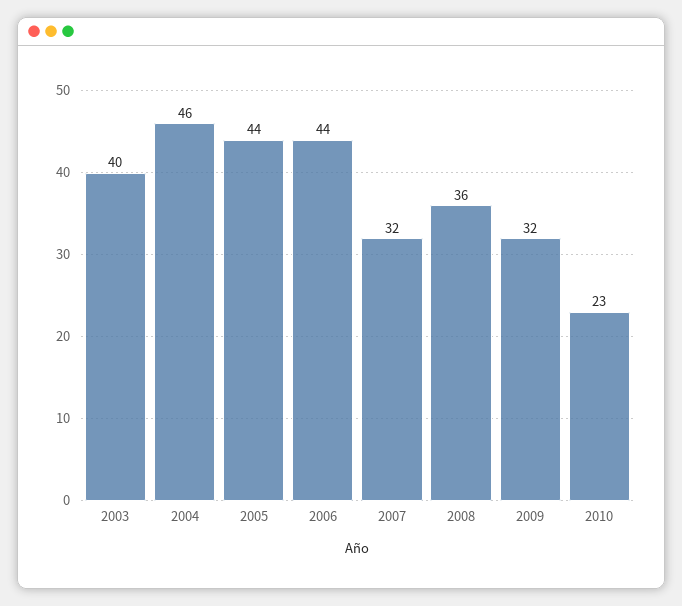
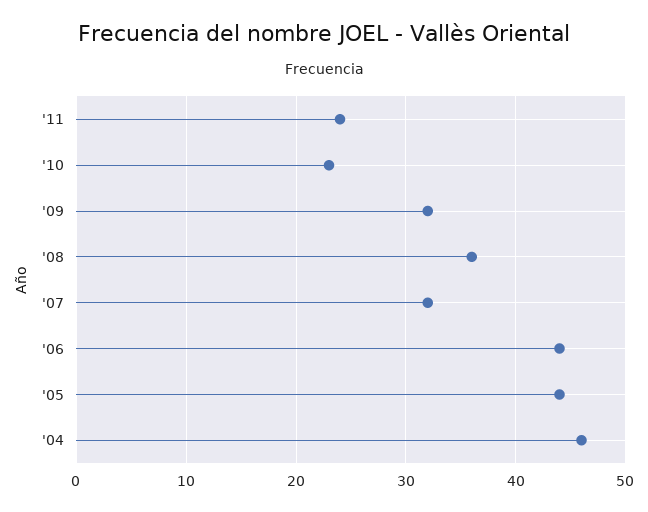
2003: 40 -> none
'11: none -> 24

